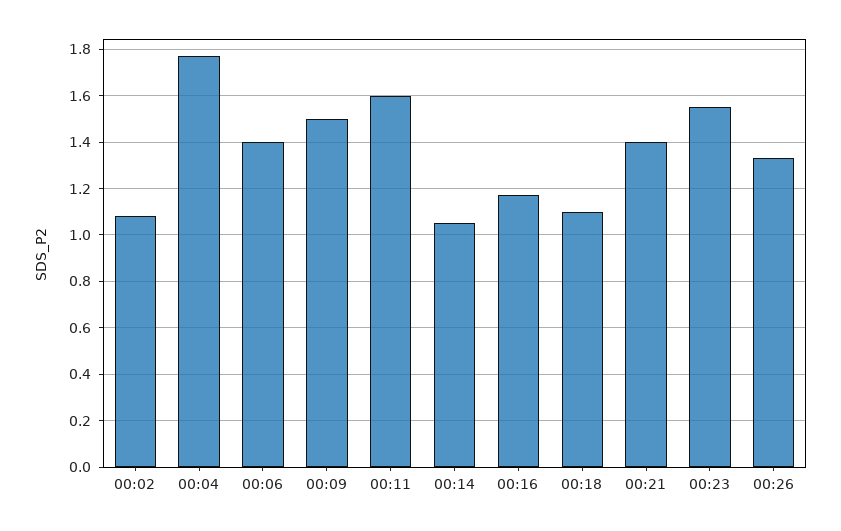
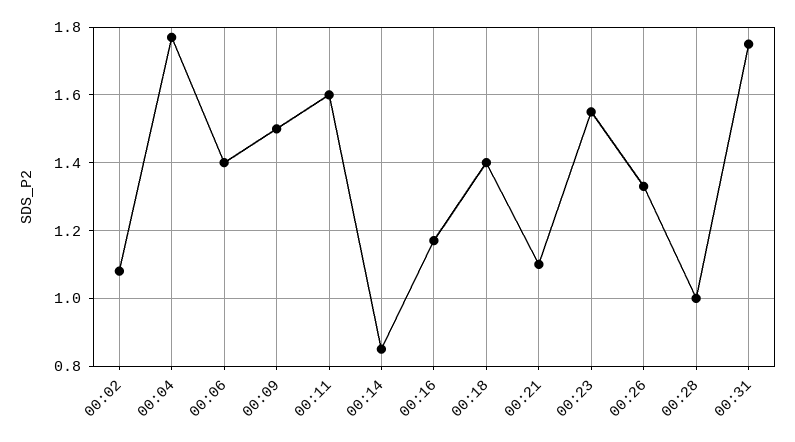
00:14: 1.05 -> 0.85
00:18: 1.1 -> 1.4
00:21: 1.4 -> 1.1
00:28: none -> 1
00:31: none -> 1.75

